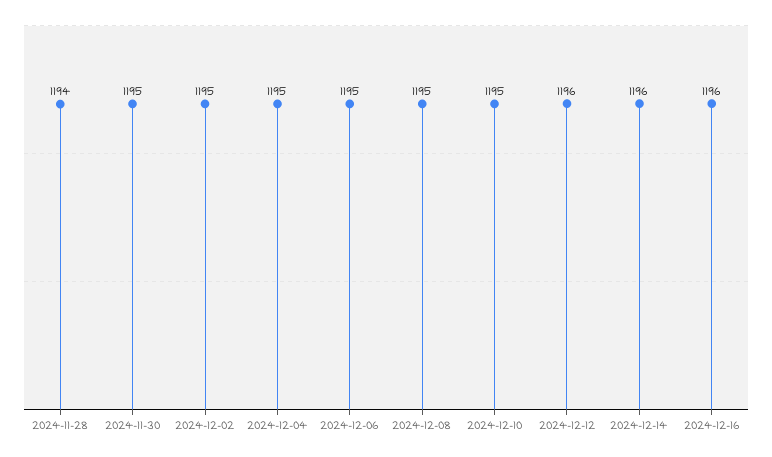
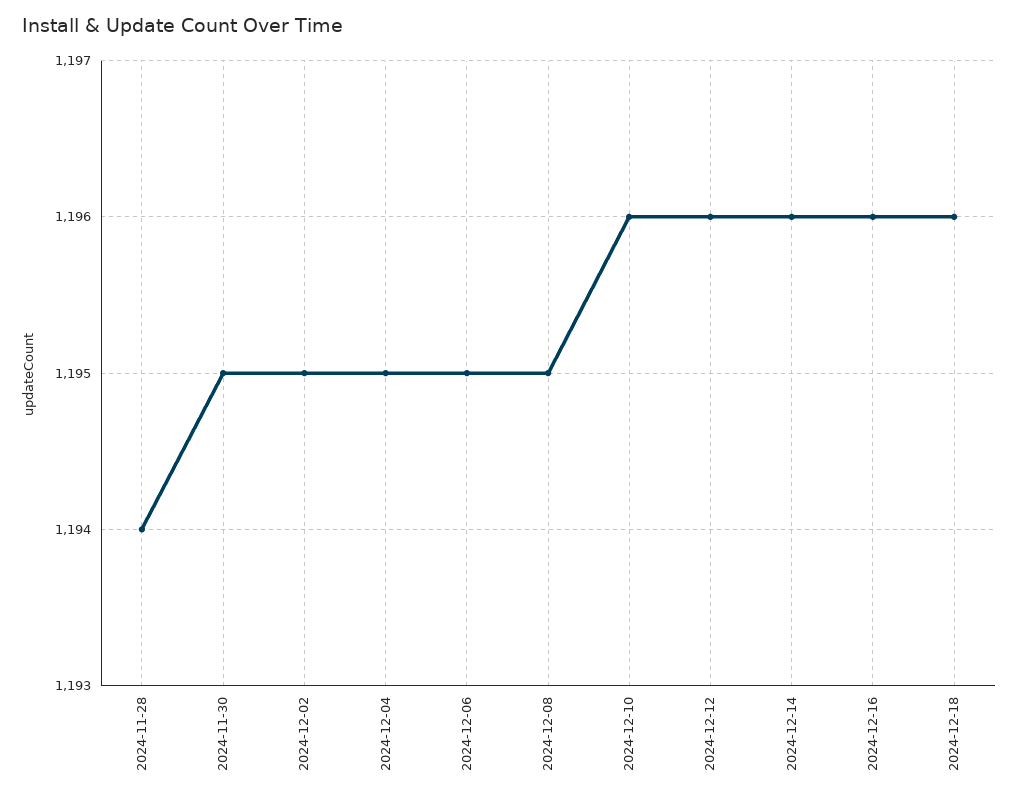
2024-12-10: 1195 -> 1196
2024-12-18: none -> 1196

